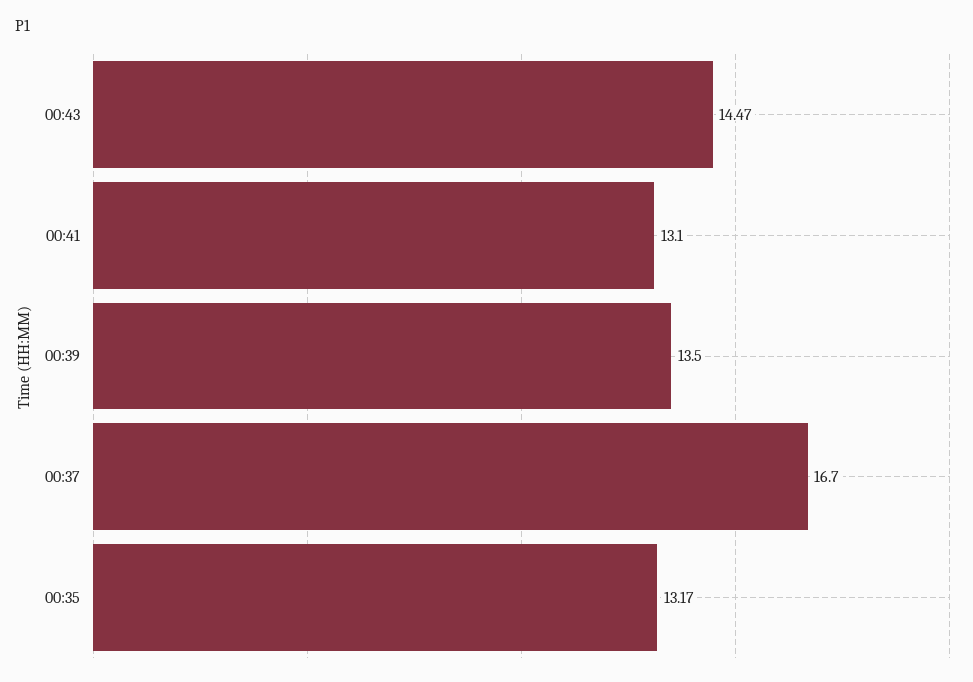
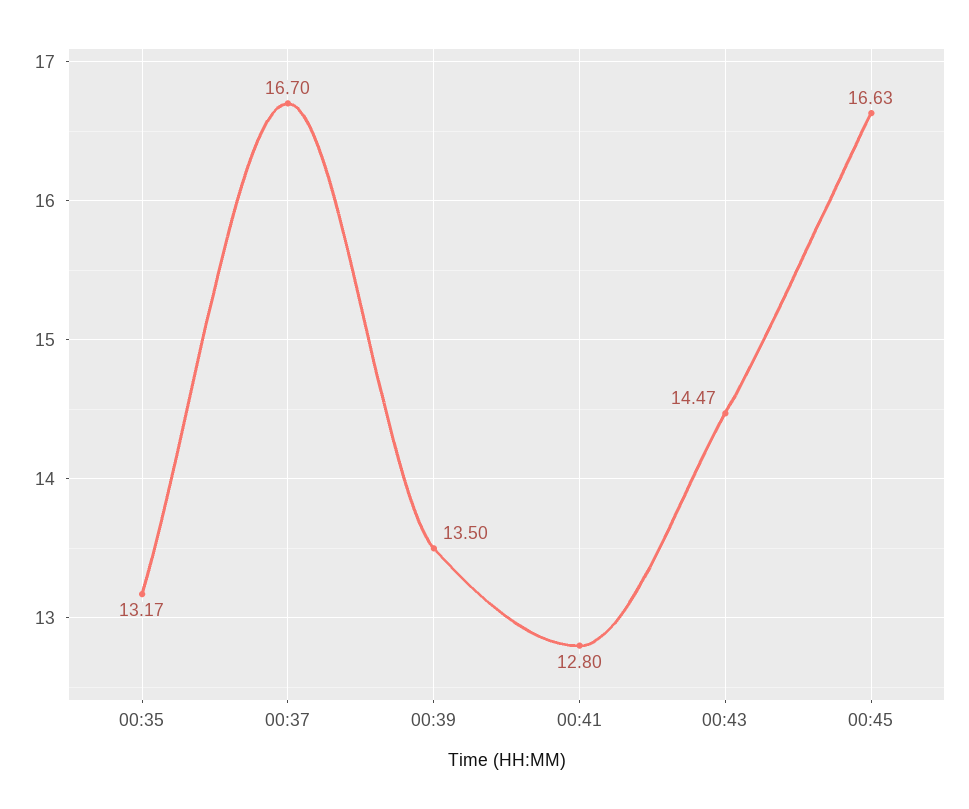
00:41: 13.1 -> 12.8
00:45: none -> 16.63

